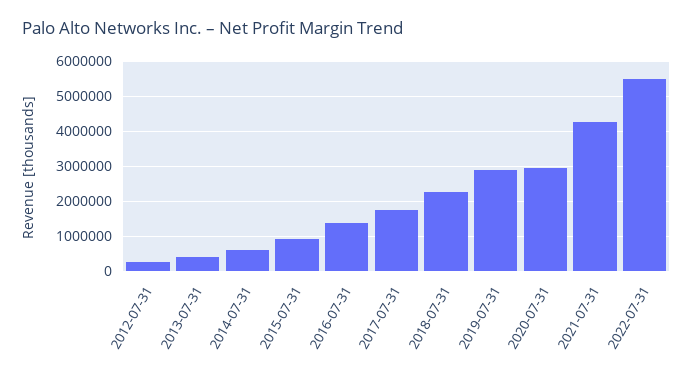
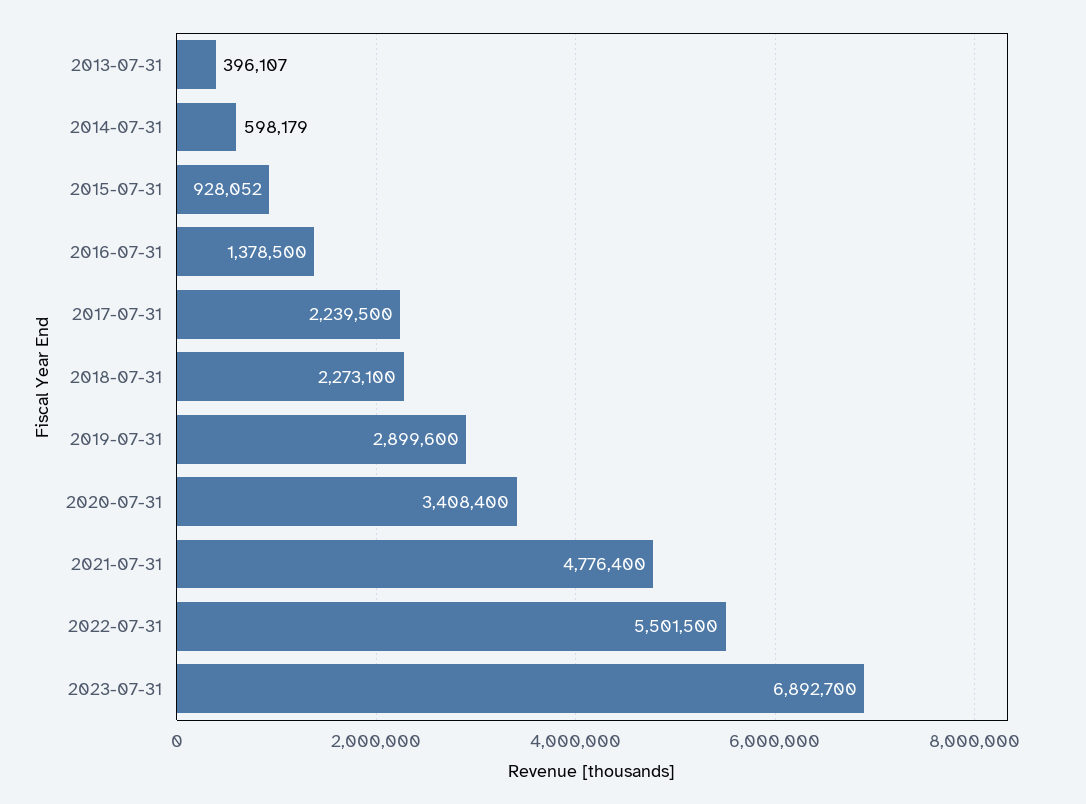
2012-07-31: 200000 -> none
2017-07-31: 1800000 -> 2239500
2020-07-31: 3000000 -> 3408400
2021-07-31: 4200000 -> 4776400
2023-07-31: none -> 6892700

